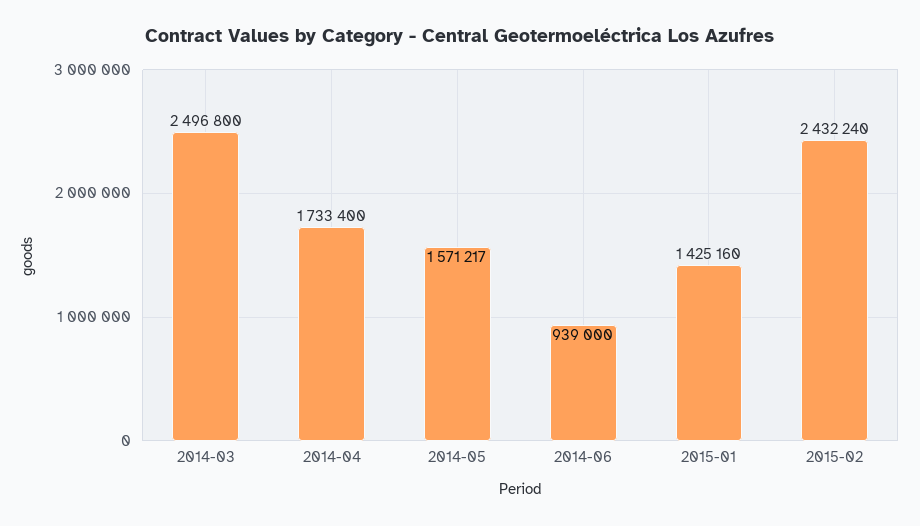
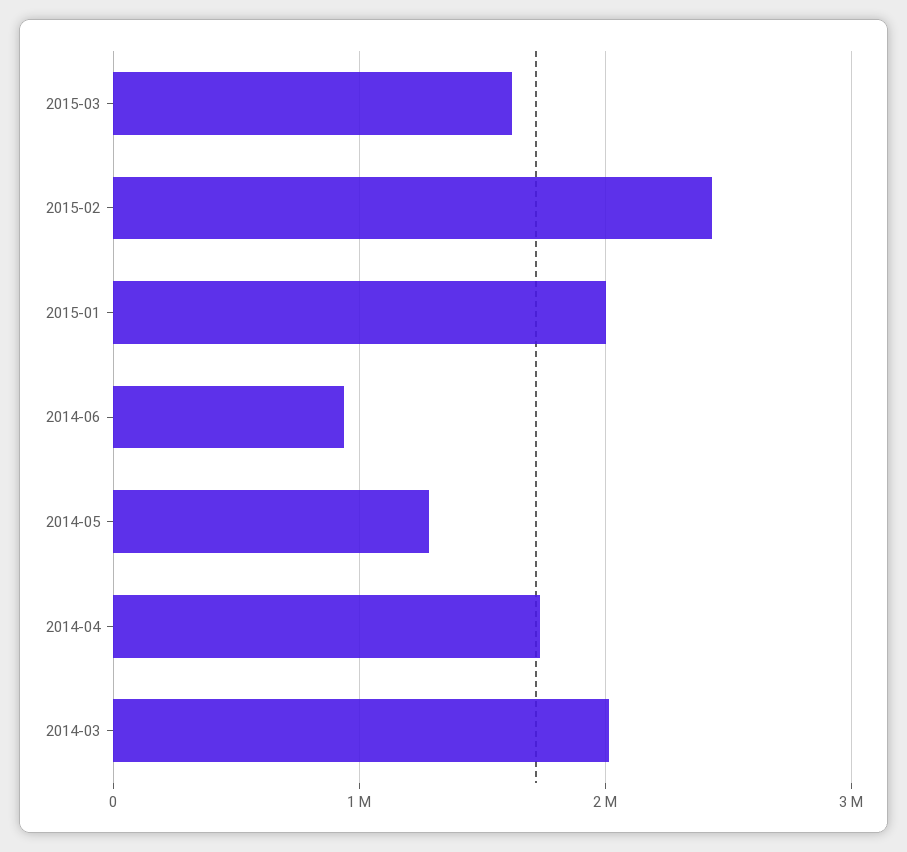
2014-03: 2496800 -> 2000000
2014-05: 1571217 -> 1300000
2015-01: 1425160 -> 2000000
2015-03: none -> 1600000

